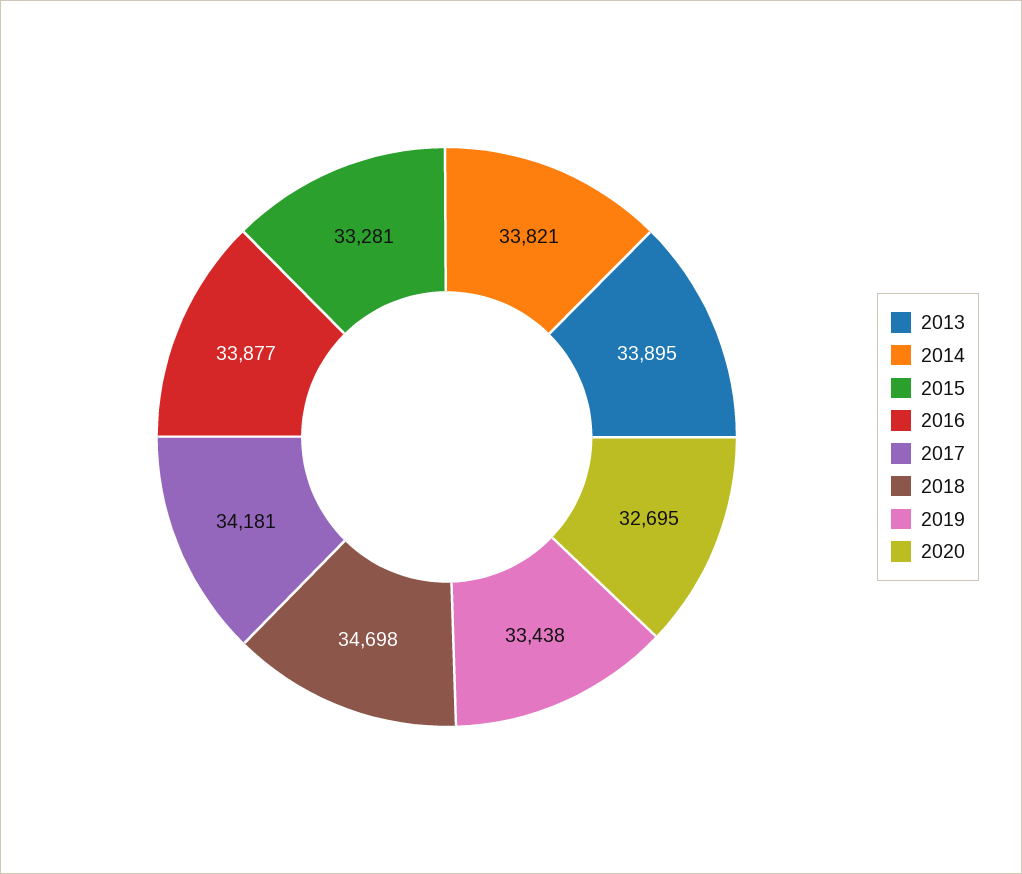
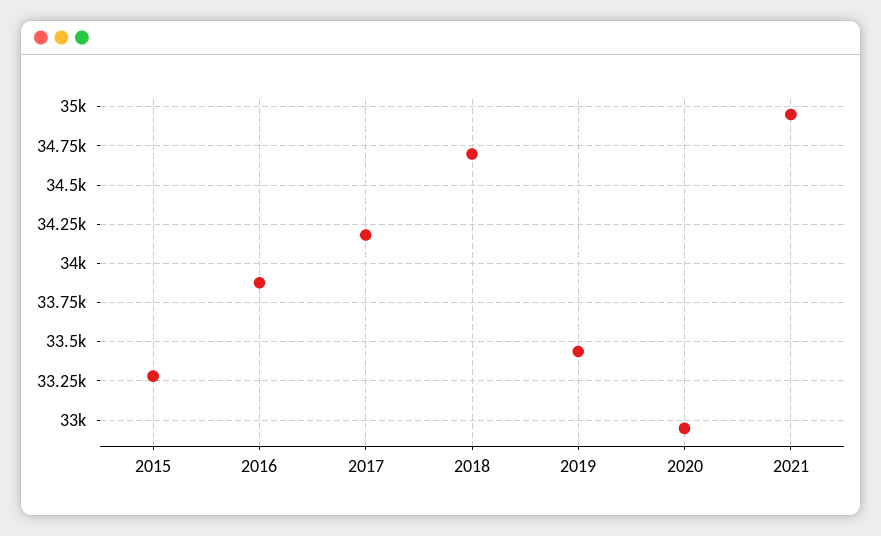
2013: 33895 -> none
2014: 33821 -> none
2020: 32695 -> 32950
2021: none -> 34950

